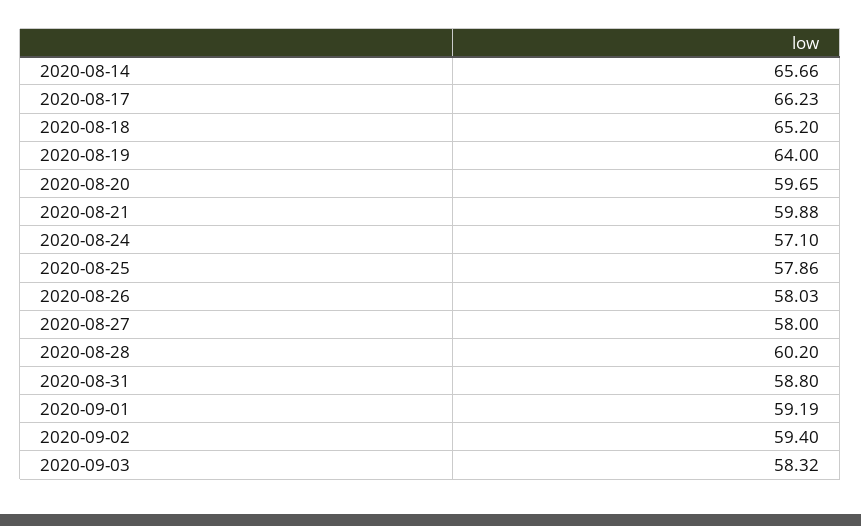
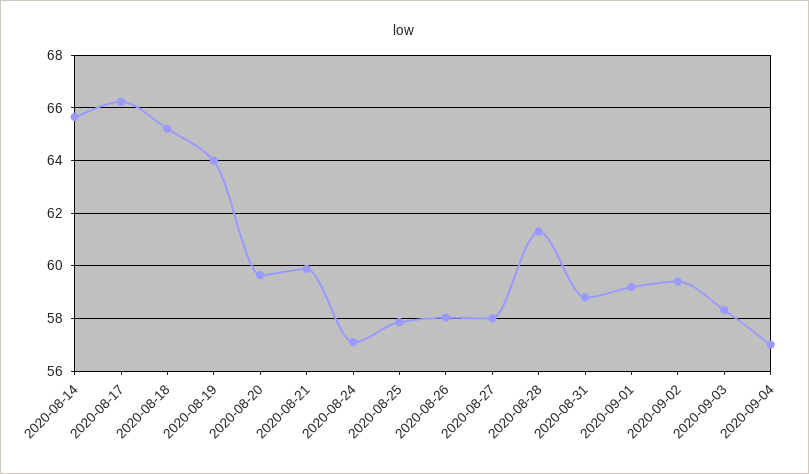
2020-08-28: 60.2 -> 61.25
2020-09-04: none -> 57

